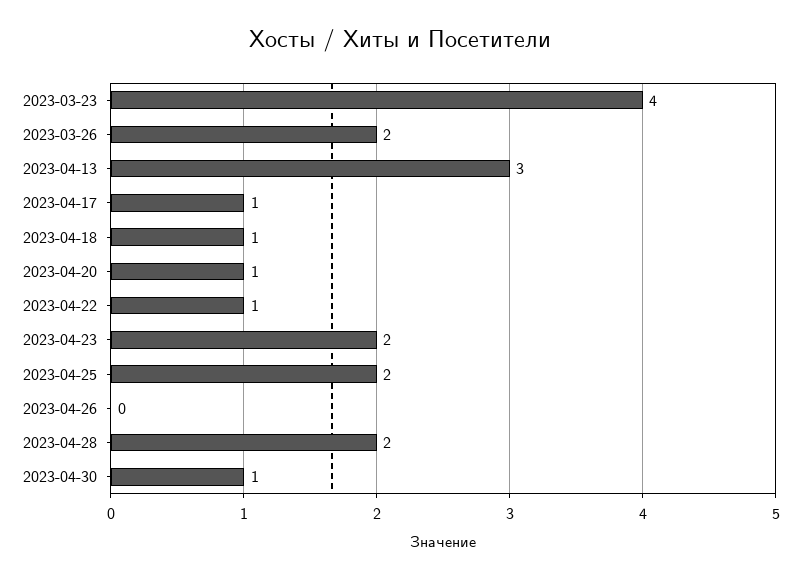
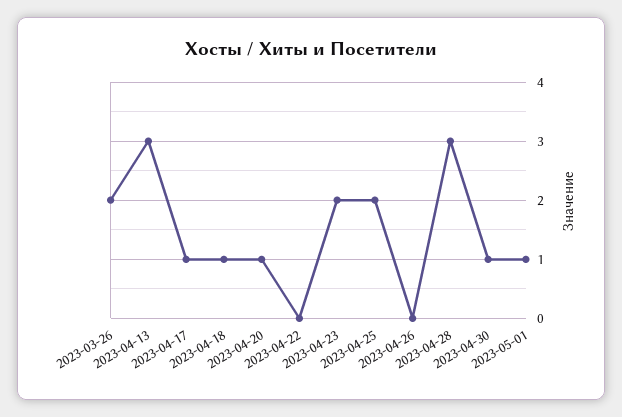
2023-03-23: 4 -> none
2023-04-22: 1 -> 0
2023-04-28: 2 -> 3
2023-05-01: none -> 1

